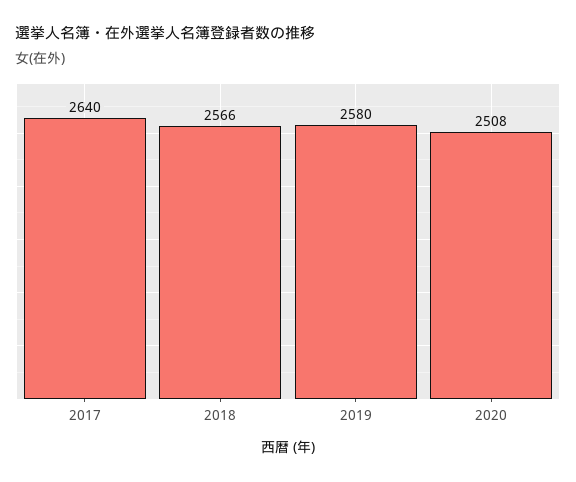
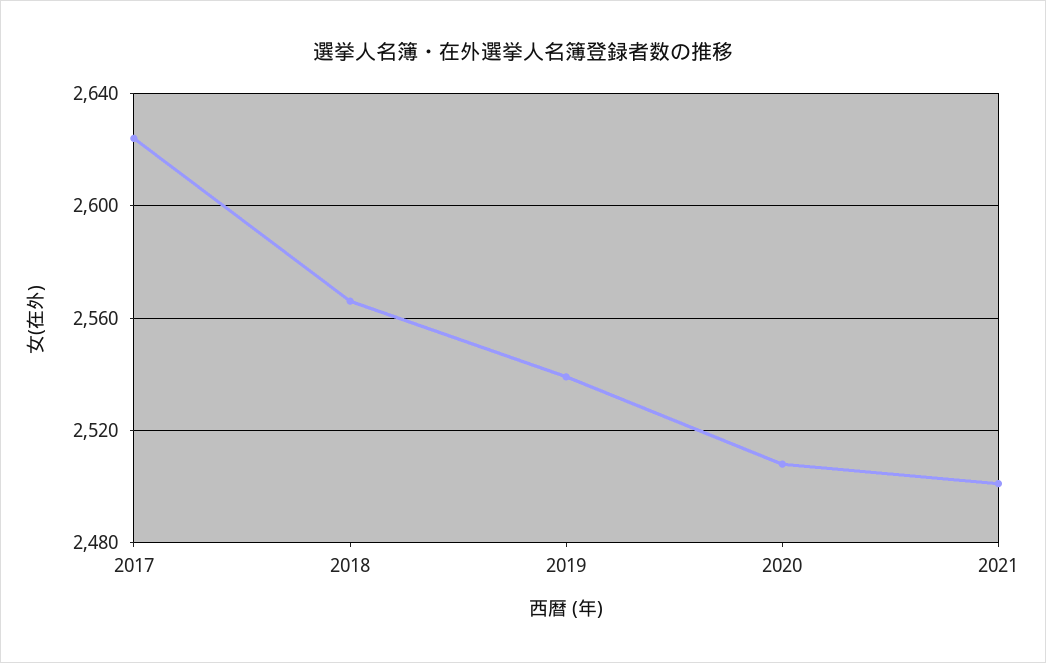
2017: 2640 -> 2625
2019: 2580 -> 2540
2021: none -> 2500

